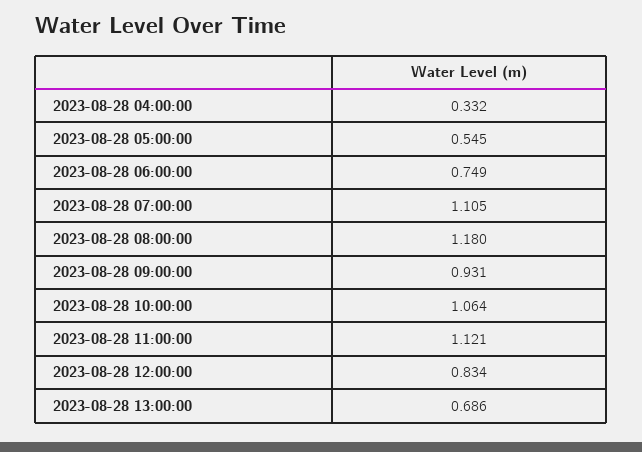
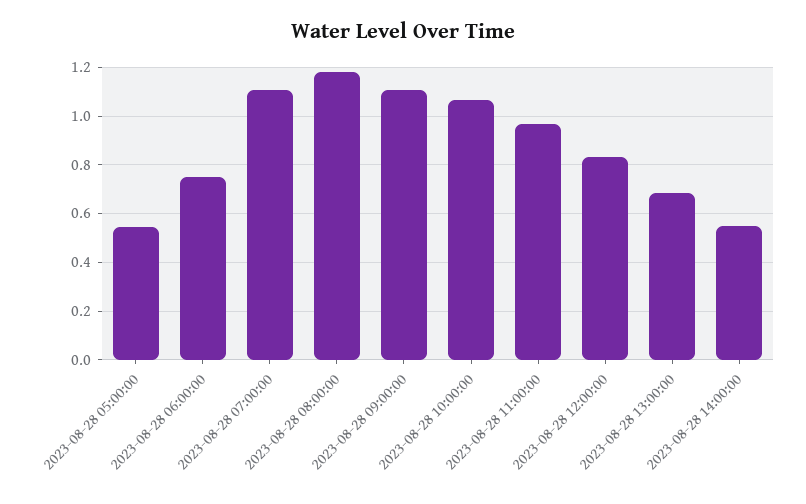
2023-08-28 04:00:00: 0.332 -> none
2023-08-28 09:00:00: 0.931 -> 1.1
2023-08-28 11:00:00: 1.121 -> 0.975
2023-08-28 14:00:00: none -> 0.55

